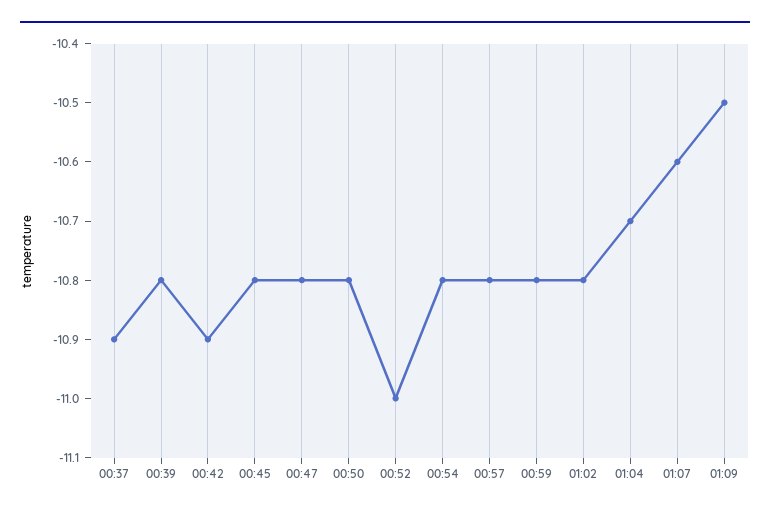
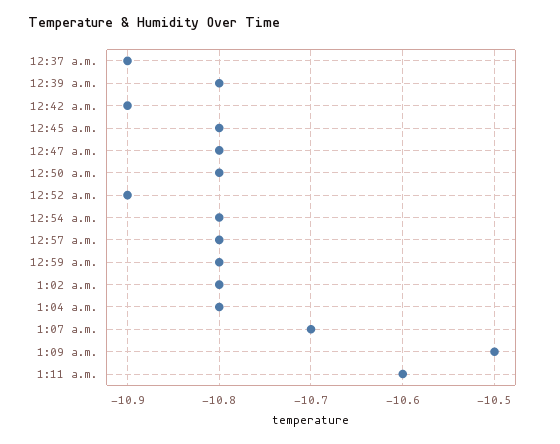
00:52: -11 -> -10.9
01:04: -10.7 -> -10.8
01:07: -10.6 -> -10.7
1:11 a.m.: none -> -10.6

